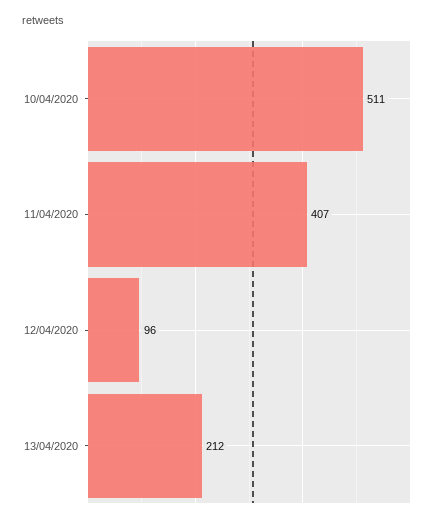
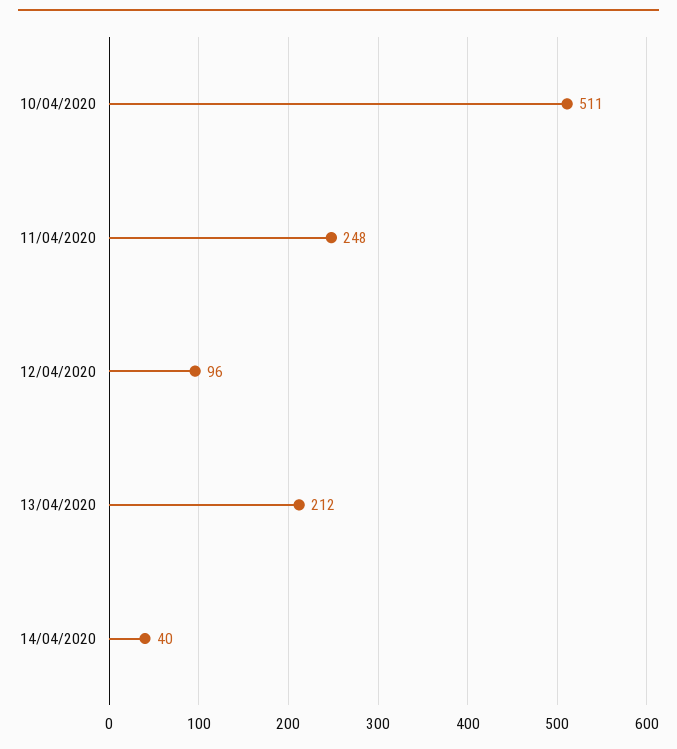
11/04/2020: 407 -> 248
14/04/2020: none -> 40

